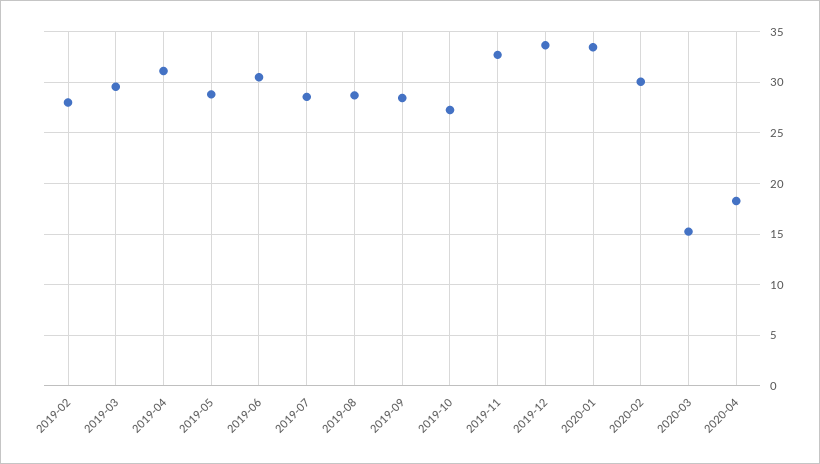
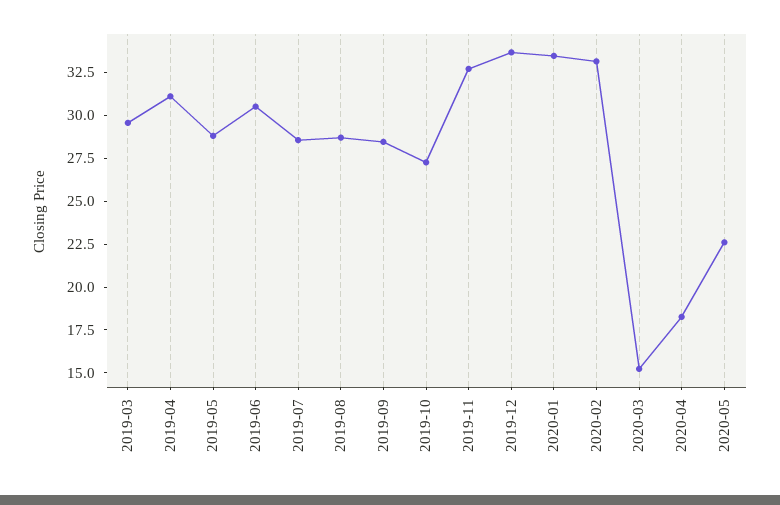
2019-02: 28 -> none
2020-02: 30 -> 33
2020-05: none -> 22.5

